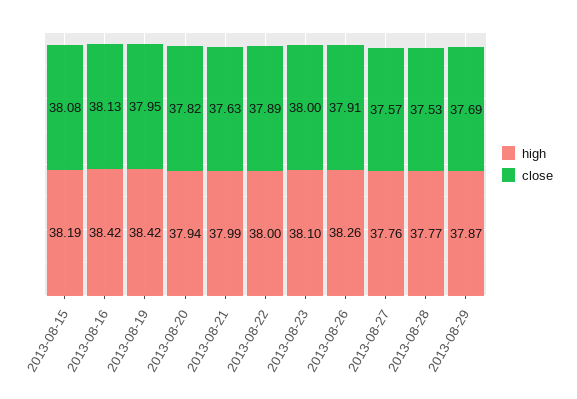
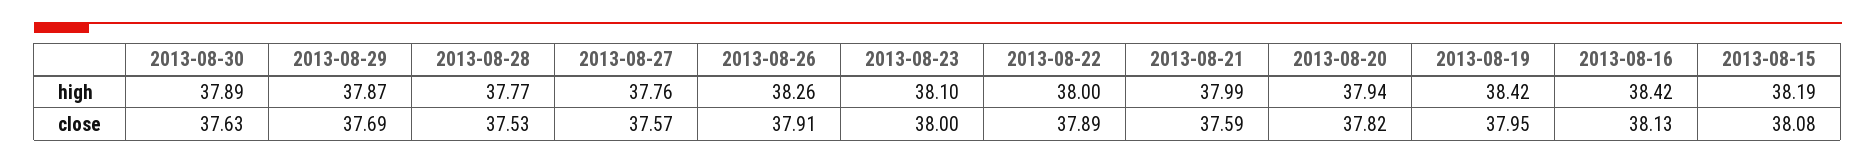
close, 2013-08-21: 37.63 -> 37.59
high, 2013-08-30: none -> 37.89
close, 2013-08-30: none -> 37.63

